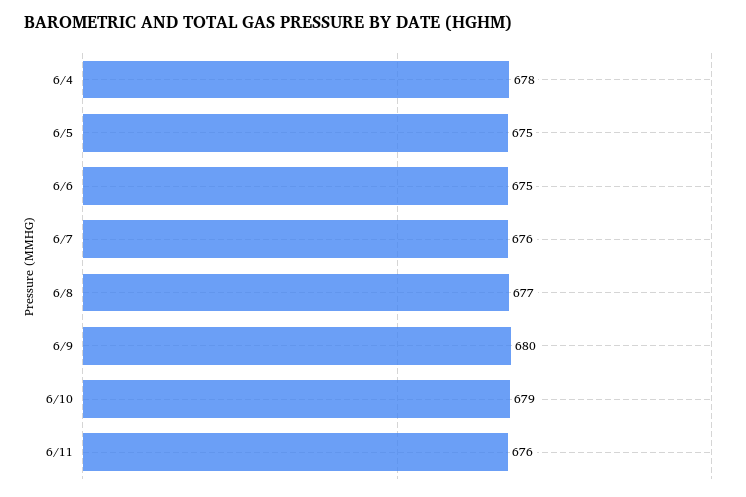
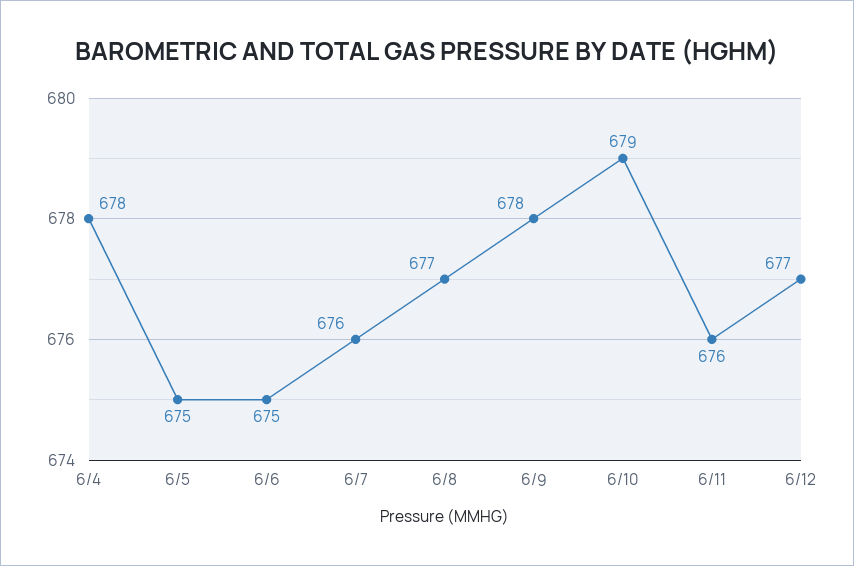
6/9: 680 -> 678
6/12: none -> 677

